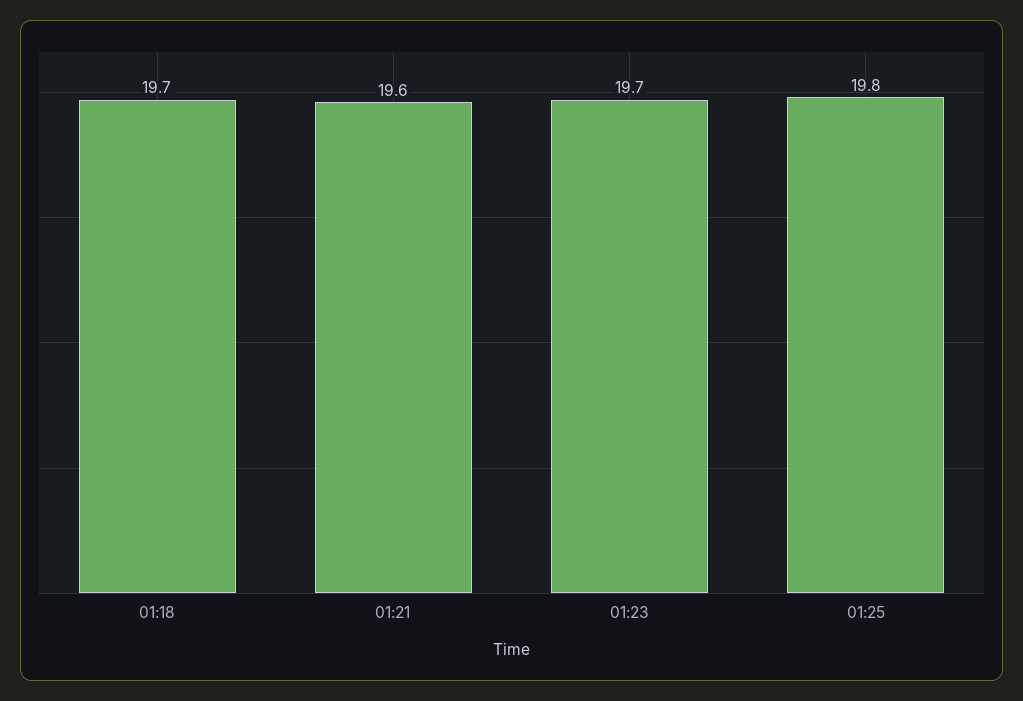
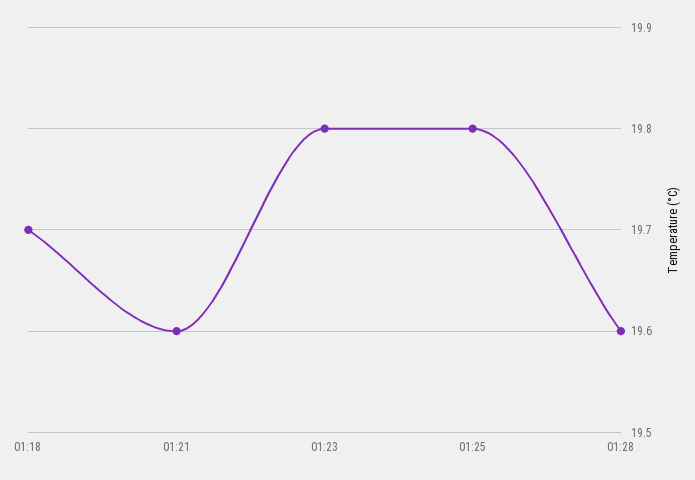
01:23: 19.7 -> 19.8
01:28: none -> 19.6

